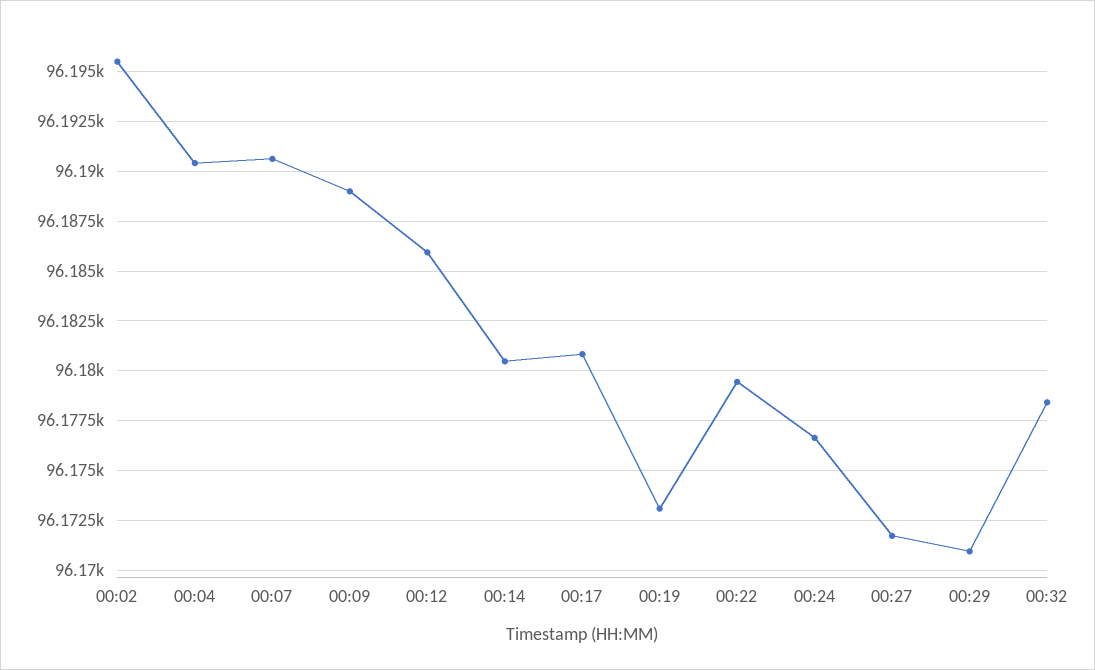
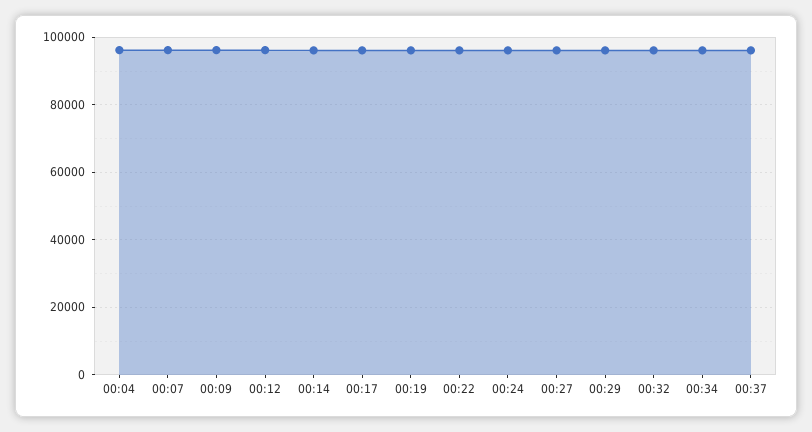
00:02: 96195.5 -> none
00:34: none -> 96000
00:37: none -> 96000

